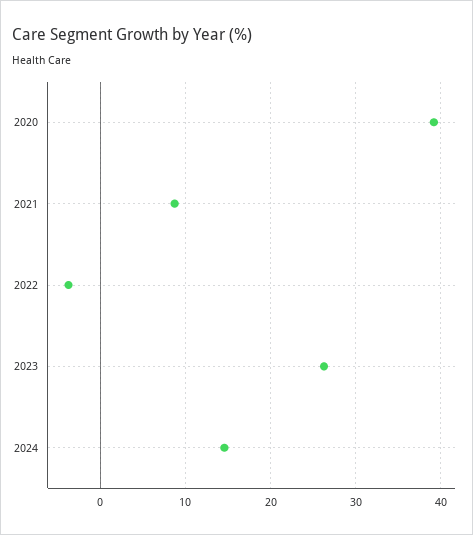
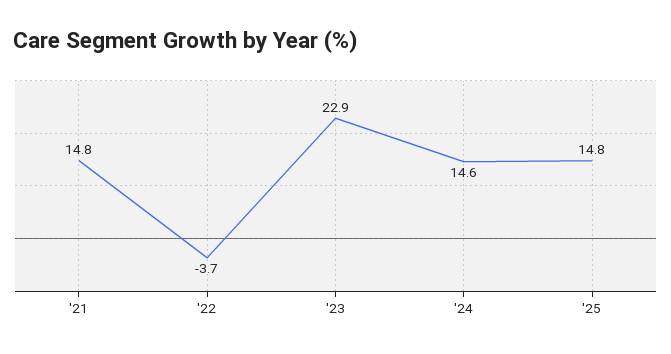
2020: 39 -> none
2021: 9 -> 14.8
2023: 26 -> 22.9
'25: none -> 14.8

